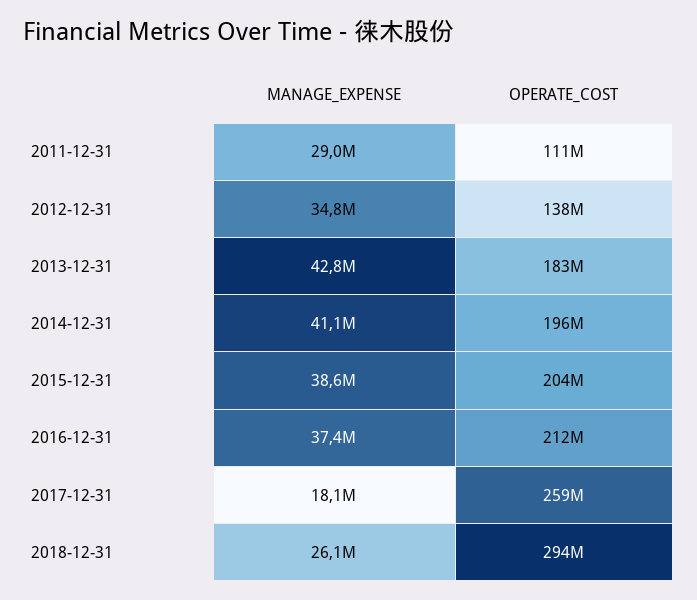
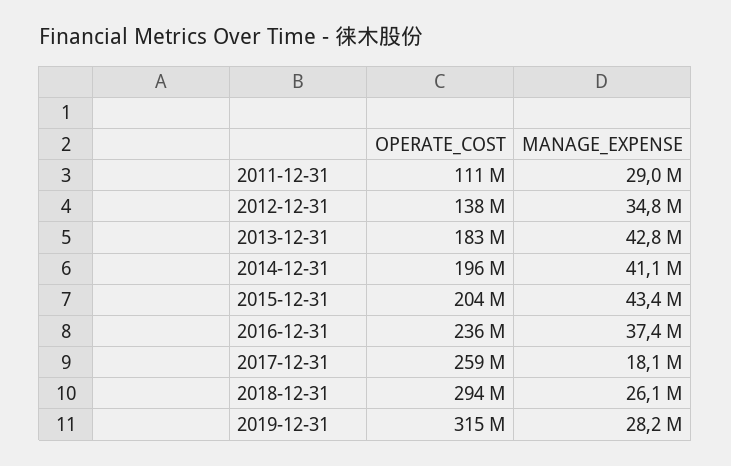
MANAGE_EXPENSE, 2015-12-31: 38600000 -> 43400000
OPERATE_COST, 2016-12-31: 212000000 -> 236000000
OPERATE_COST, 2019-12-31: none -> 315000000
MANAGE_EXPENSE, 2019-12-31: none -> 28200000

